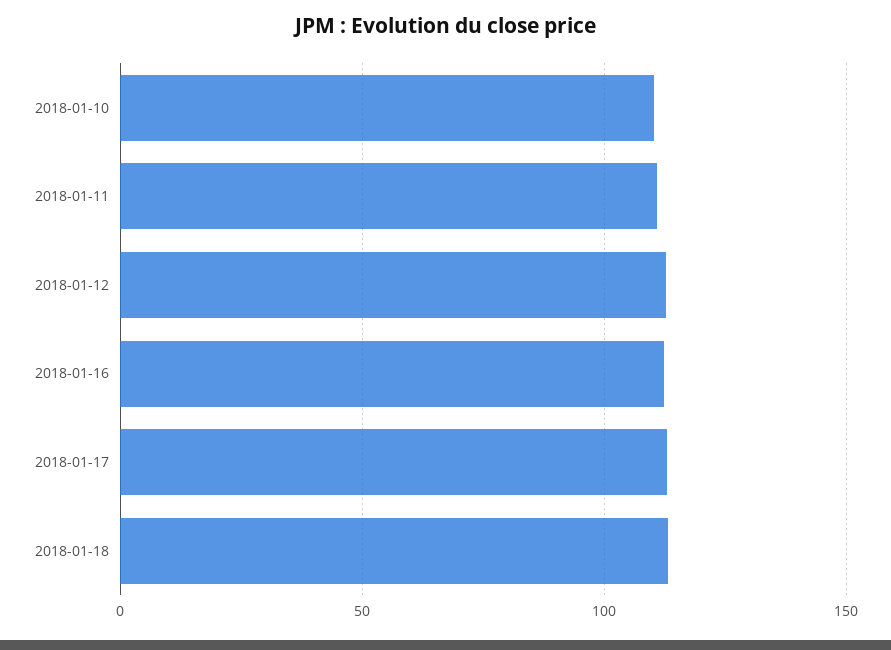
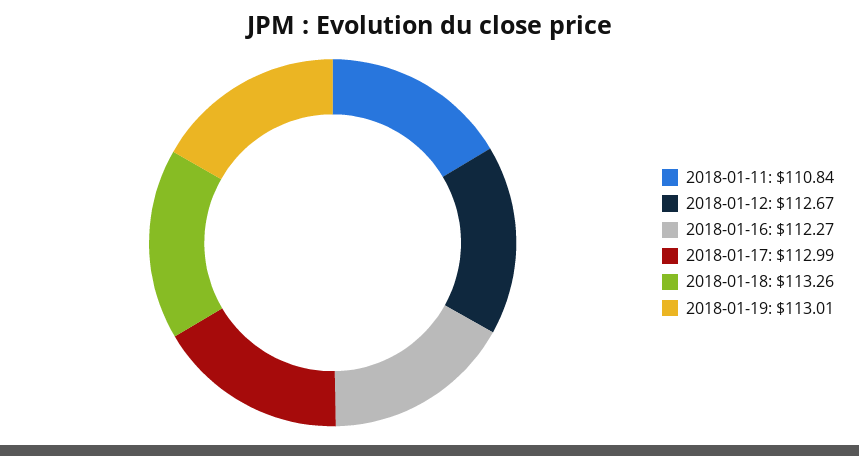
2018-01-10: 110 -> none
2018-01-19: none -> 113.01

